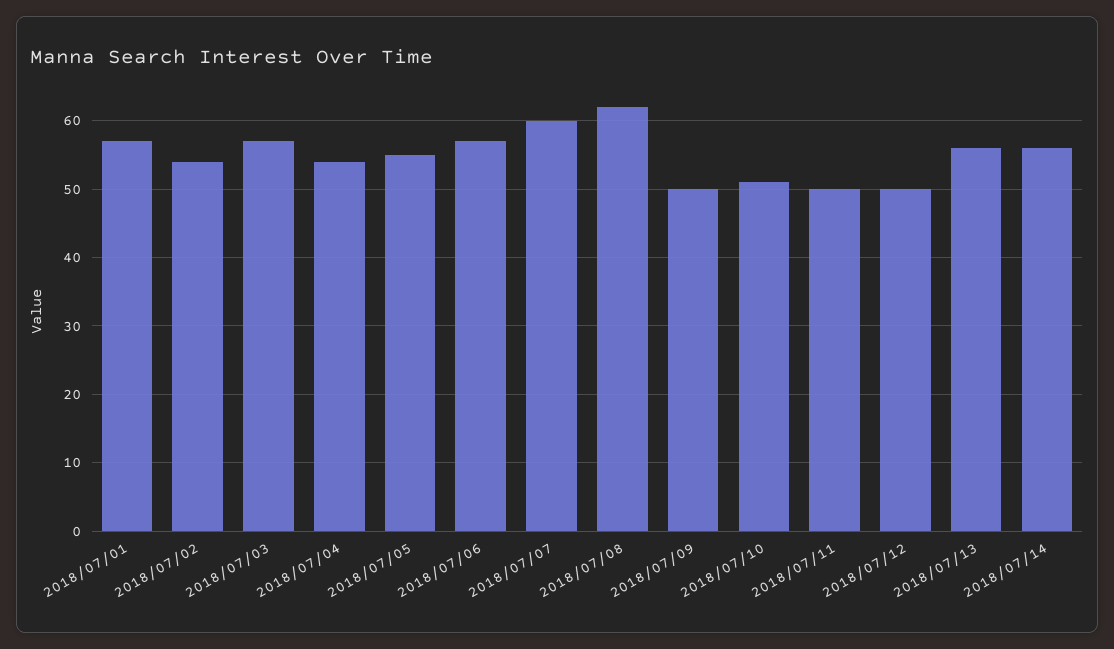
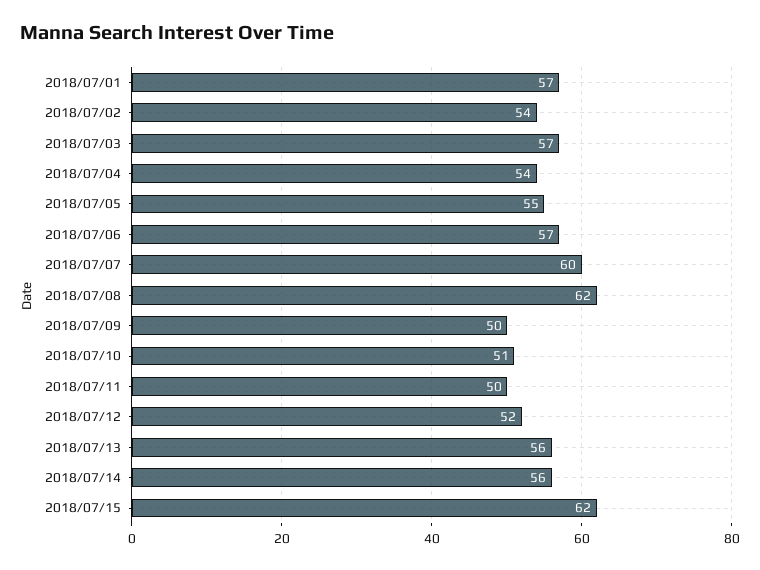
2018/07/12: 50 -> 52
2018/07/15: none -> 62

